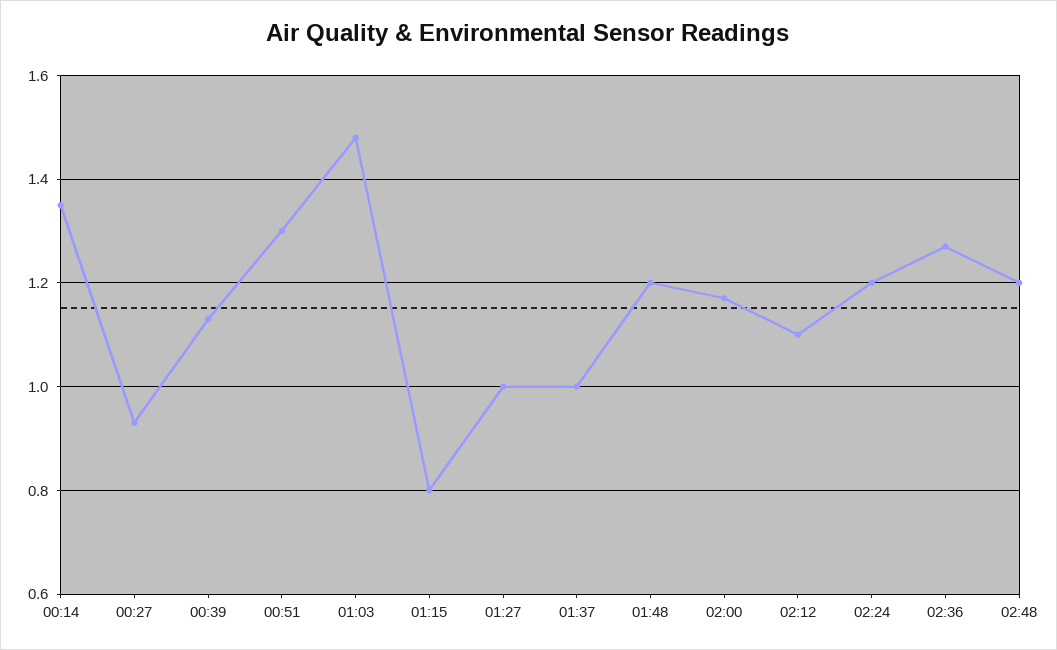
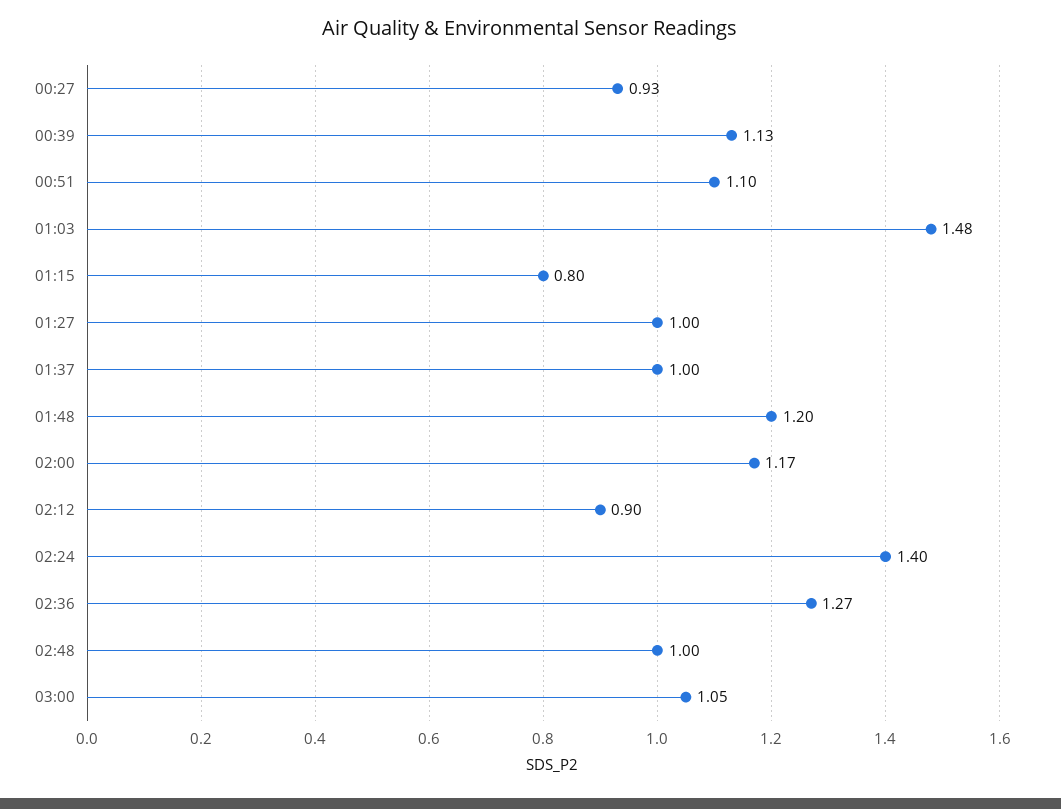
00:14: 1.35 -> none
00:51: 1.3 -> 1.1
02:12: 1.1 -> 0.9
02:24: 1.2 -> 1.4
02:48: 1.2 -> 1
03:00: none -> 1.05

